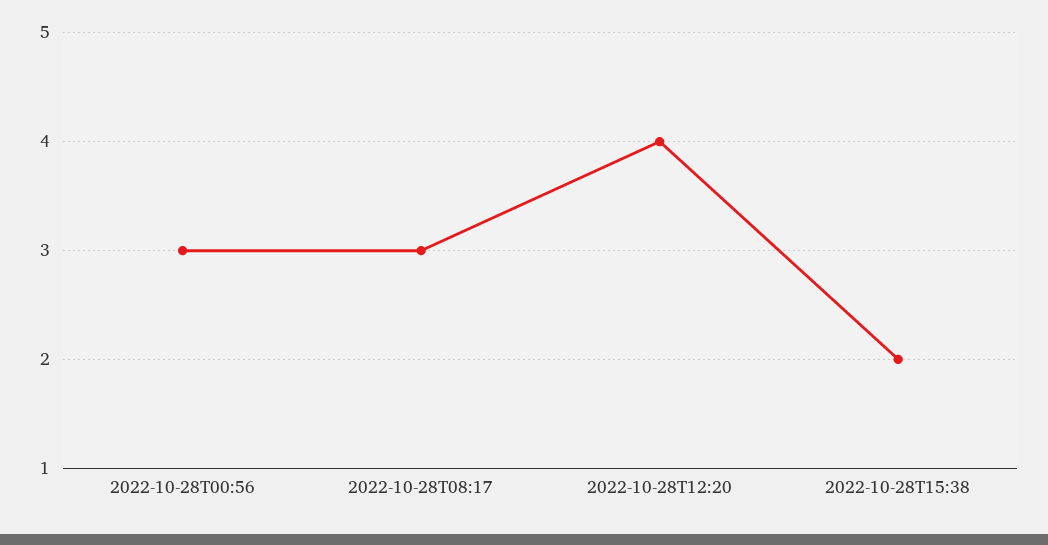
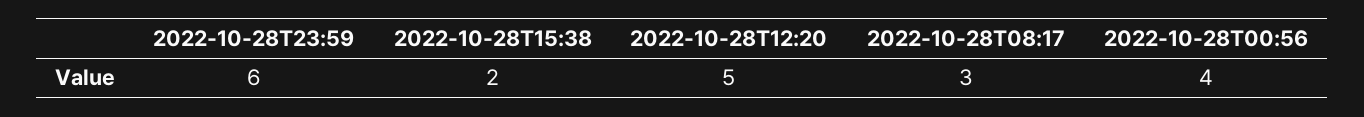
2022-10-28T00:56: 3 -> 4
2022-10-28T12:20: 4 -> 5
2022-10-28T23:59: none -> 6

